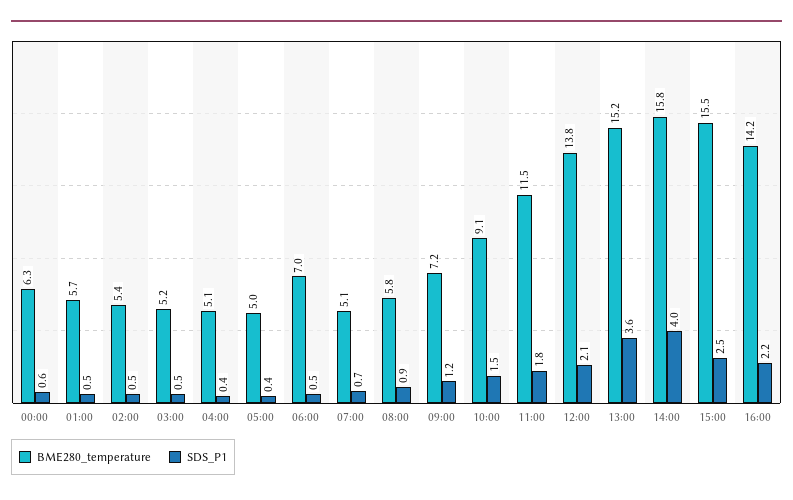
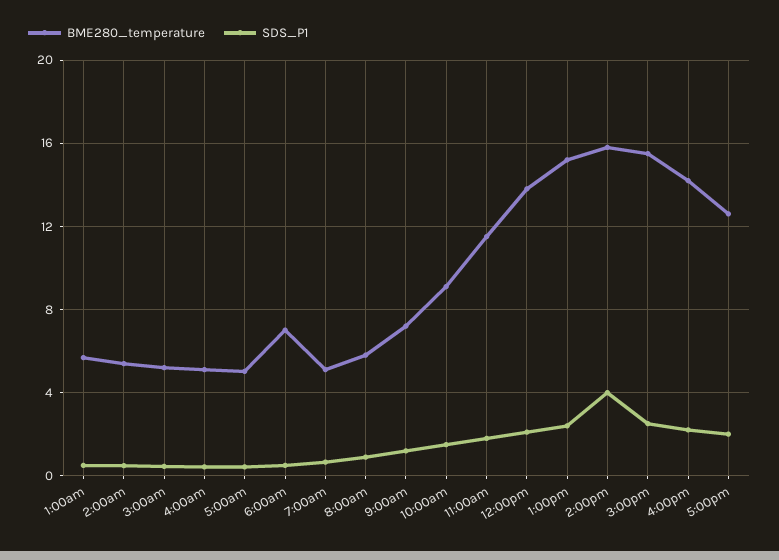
BME280_temperature, 00:00: 6.3 -> none
SDS_P1, 00:00: 0.6 -> none
SDS_P1, 13:00: 3.6 -> 2.5
BME280_temperature, 5:00pm: none -> 12.5
SDS_P1, 5:00pm: none -> 2

